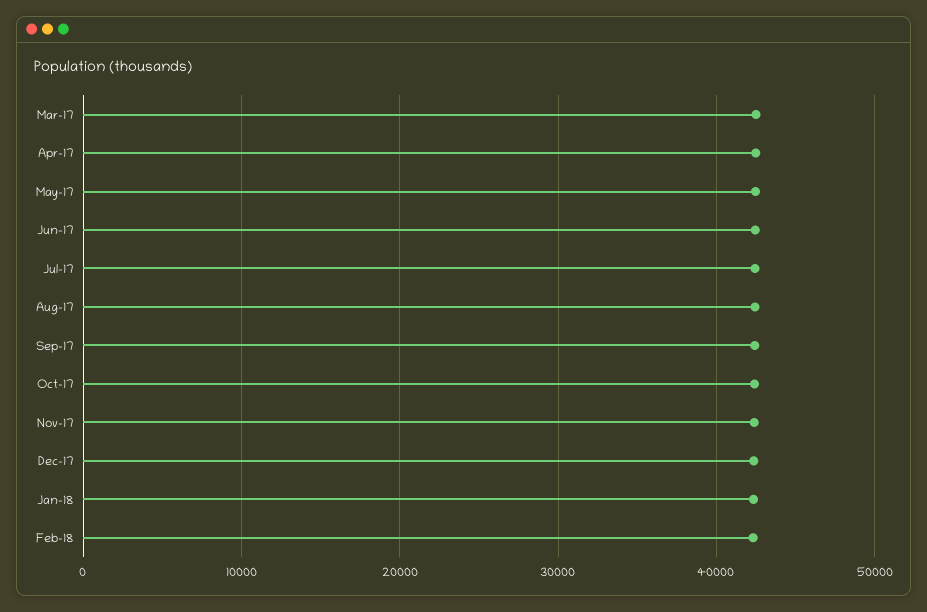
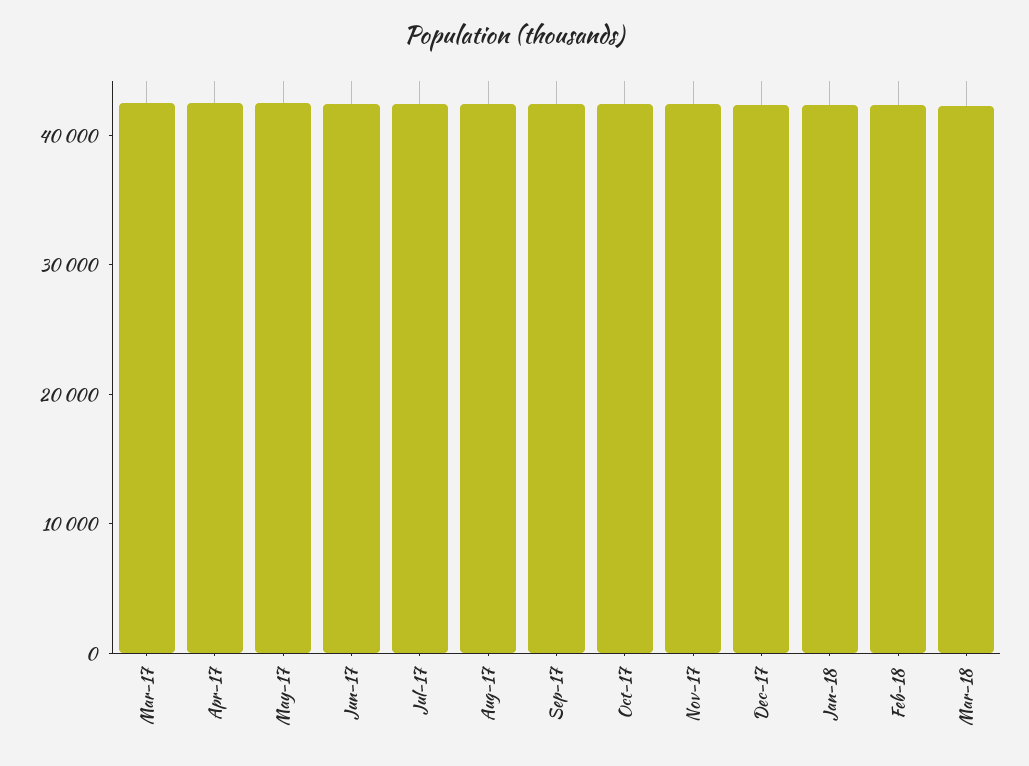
Mar-18: none -> 42000

